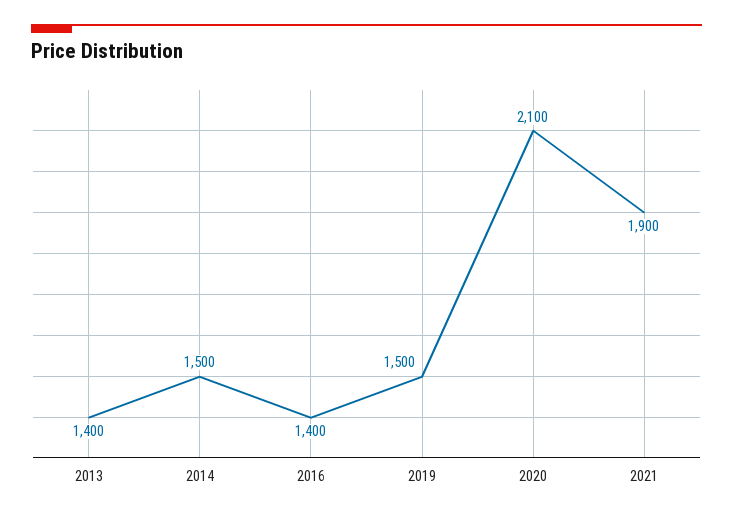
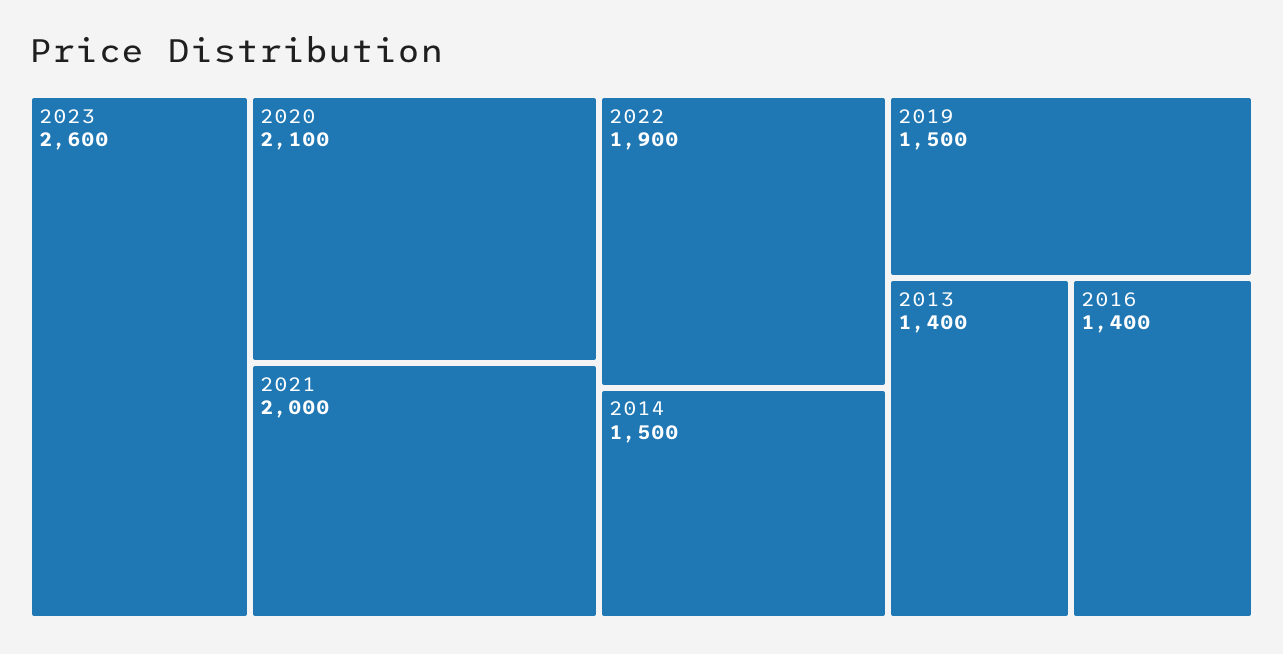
2021: 1900 -> 2000
2023: none -> 2600
2022: none -> 1900

